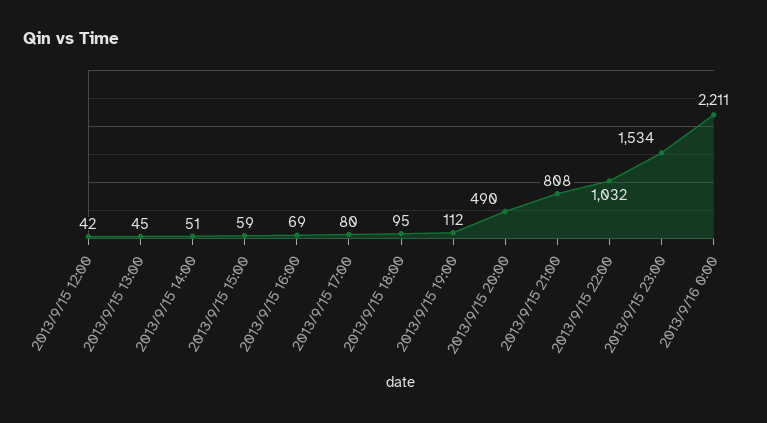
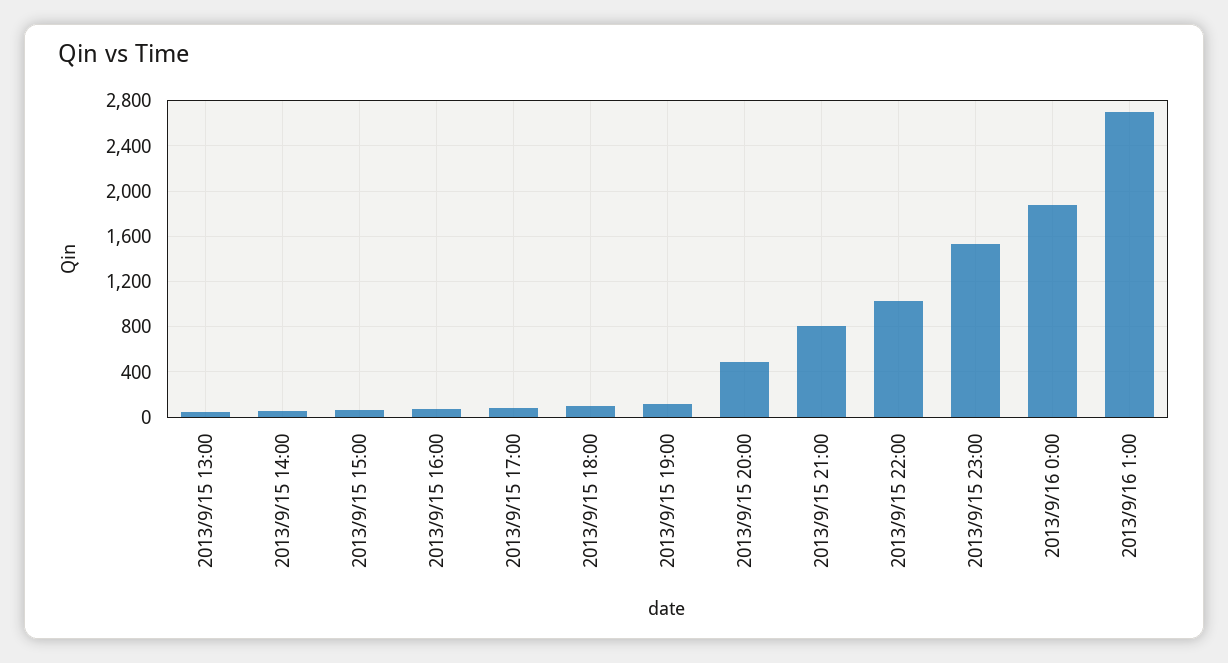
2013/9/15 12:00: 42 -> none
2013/9/16 0:00: 2211 -> 1900
2013/9/16 1:00: none -> 2700

